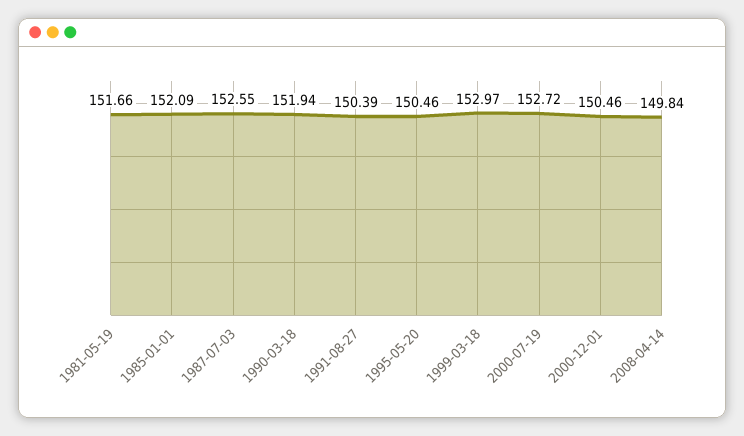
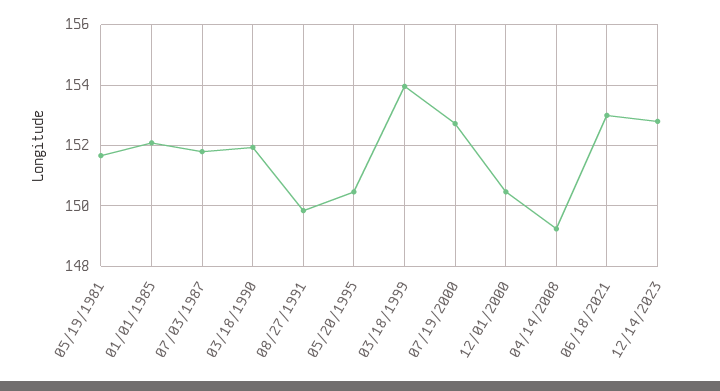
1987-07-03: 152.55 -> 151.8
1991-08-27: 150.39 -> 149.8
1999-03-18: 152.97 -> 154
2008-04-14: 149.84 -> 149.2
06/18/2021: none -> 153
12/14/2023: none -> 152.8

